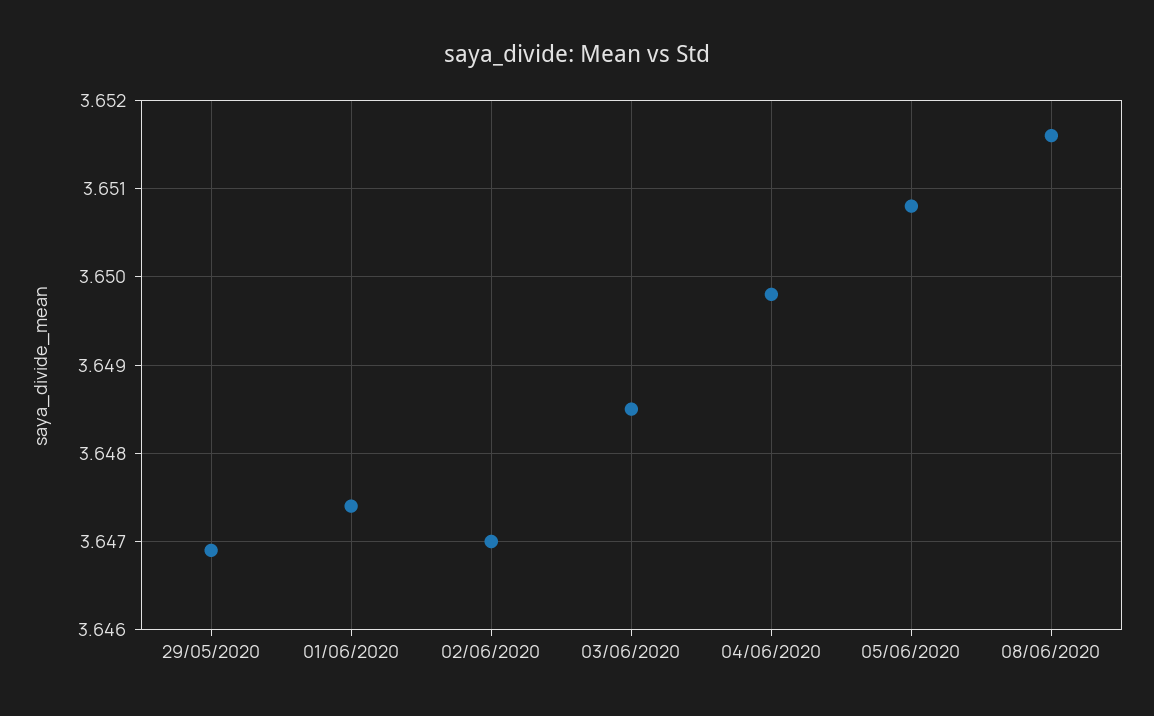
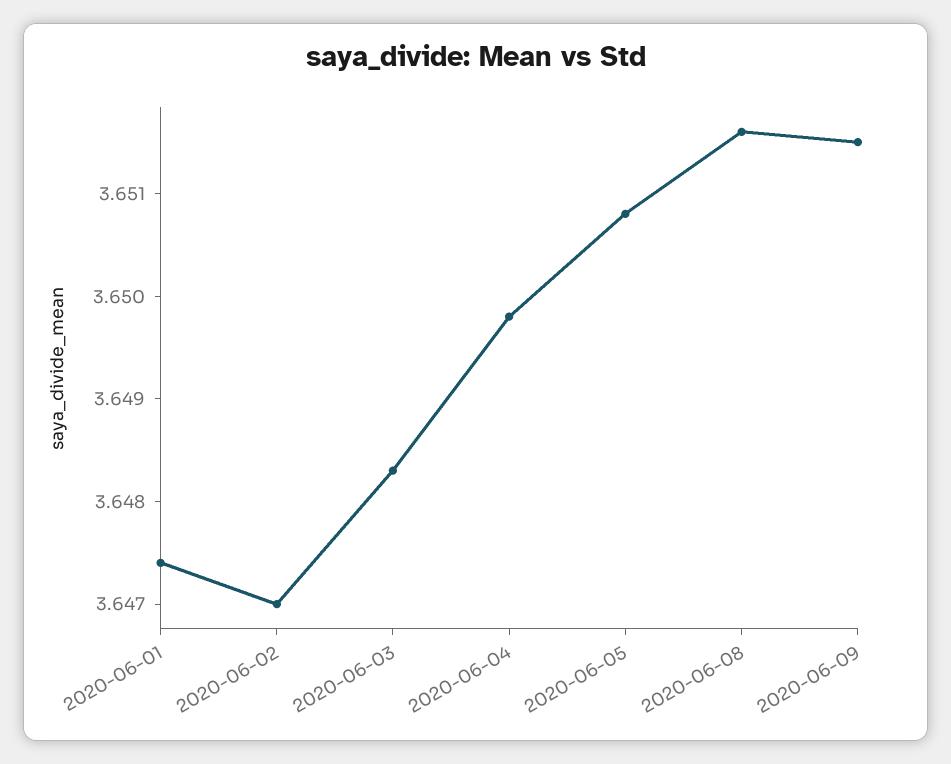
29/05/2020: 3.6469 -> none
03/06/2020: 3.6485 -> 3.6483
2020-06-09: none -> 3.6515

